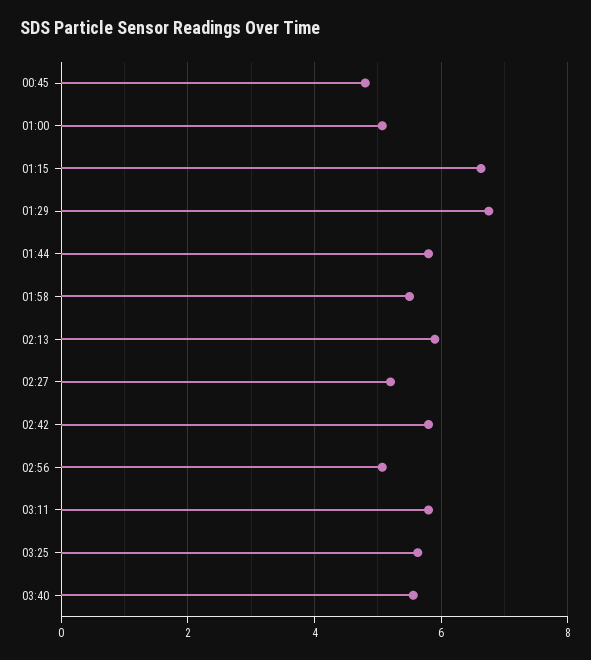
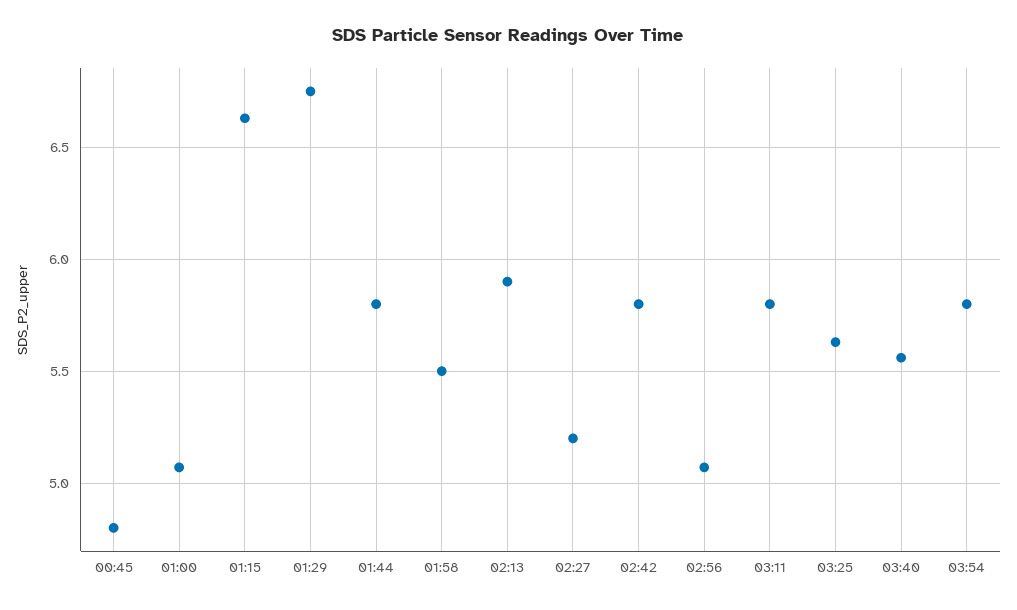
03:54: none -> 5.8

